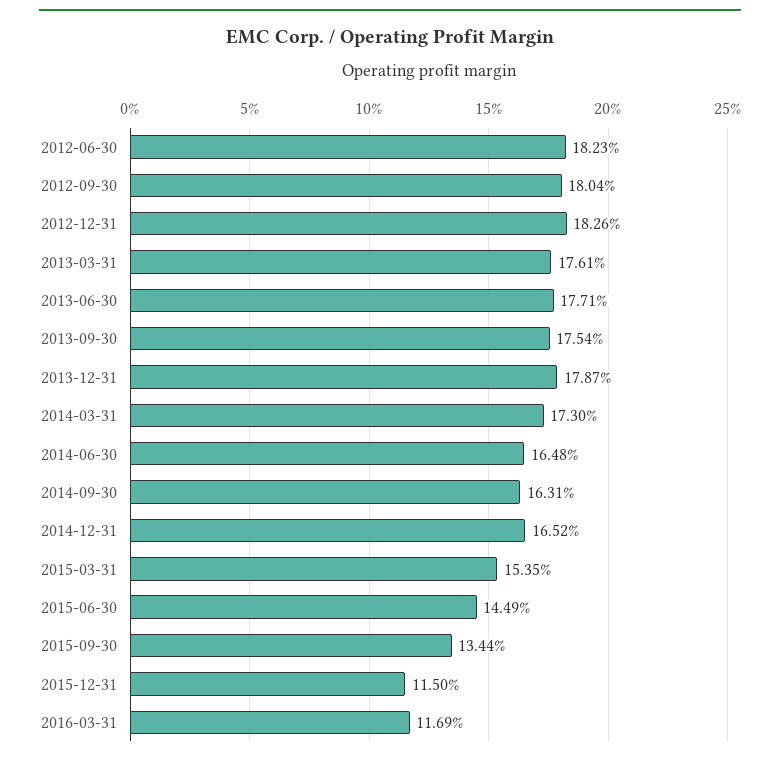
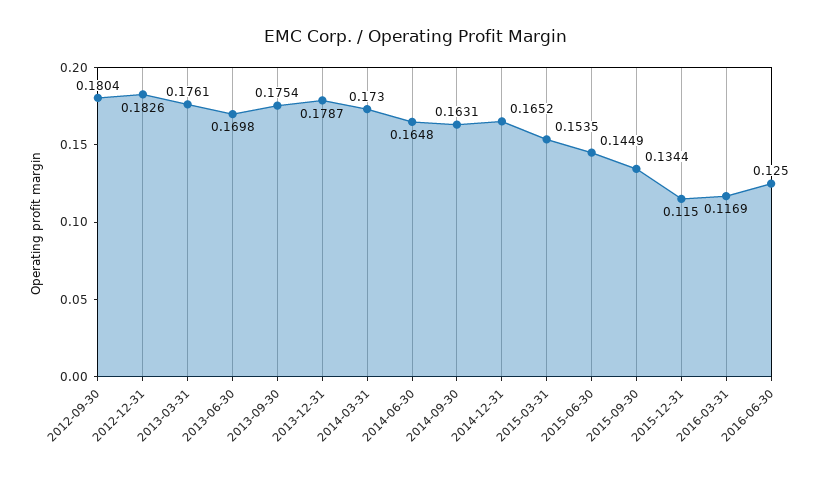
2012-06-30: 0.1823 -> none
2013-06-30: 0.1771 -> 0.1698
2016-06-30: none -> 0.125

